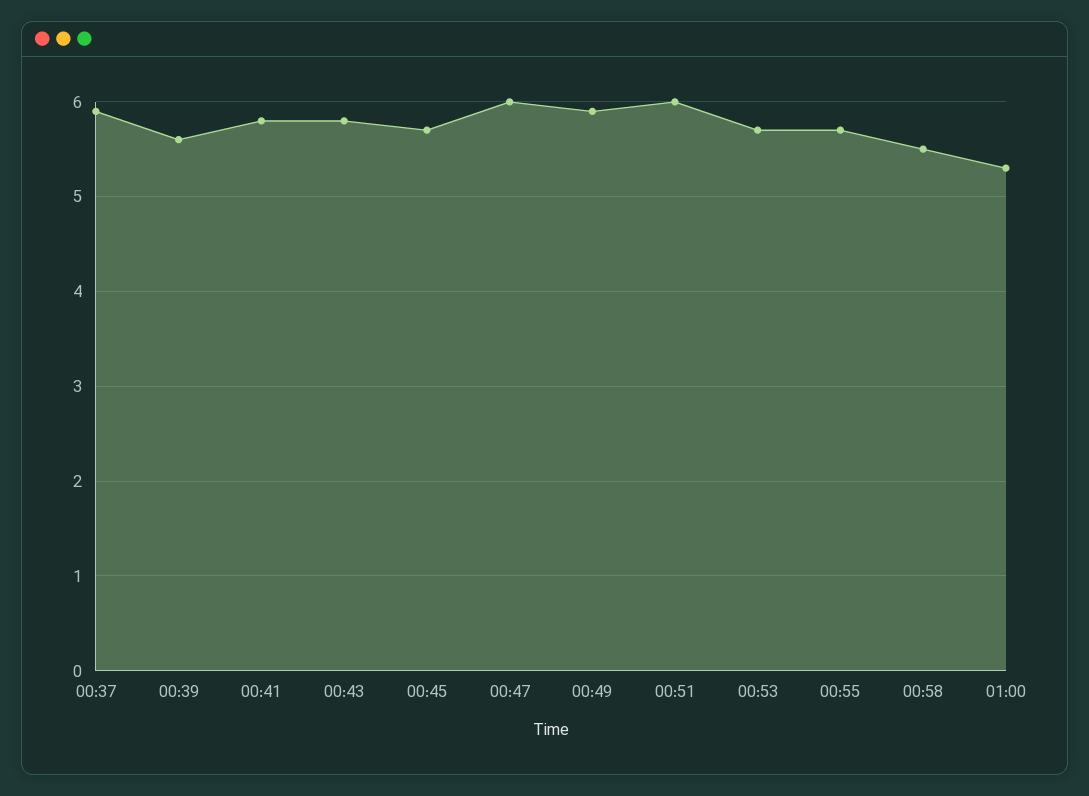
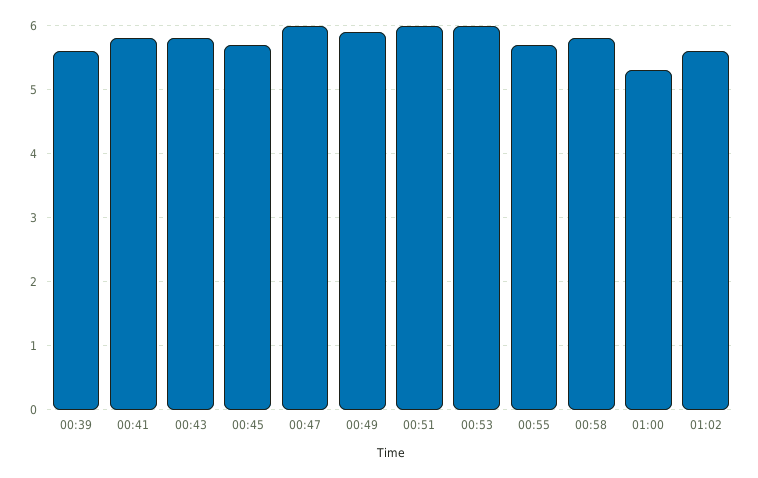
00:37: 5.9 -> none
00:53: 5.7 -> 6
00:58: 5.5 -> 5.8
01:02: none -> 5.6

